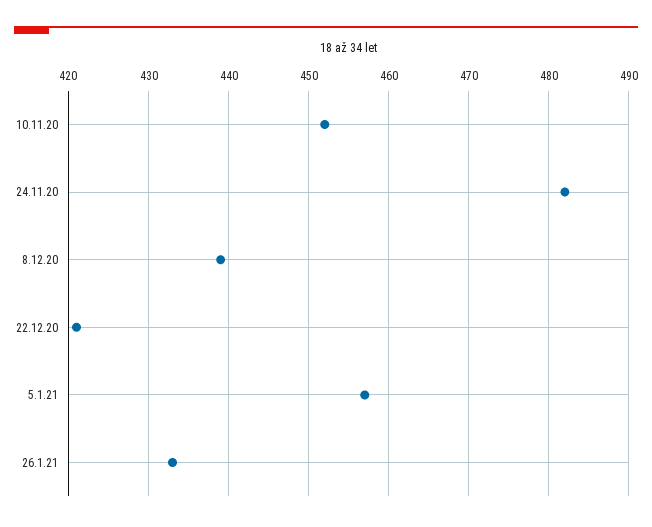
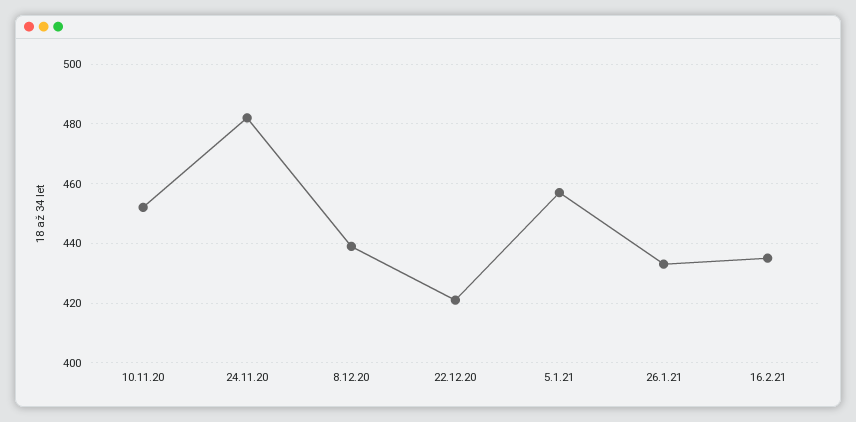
16.2.21: none -> 435

